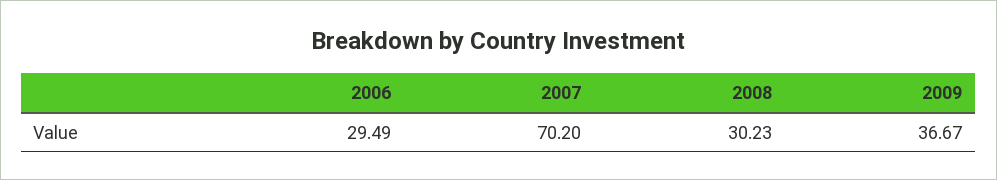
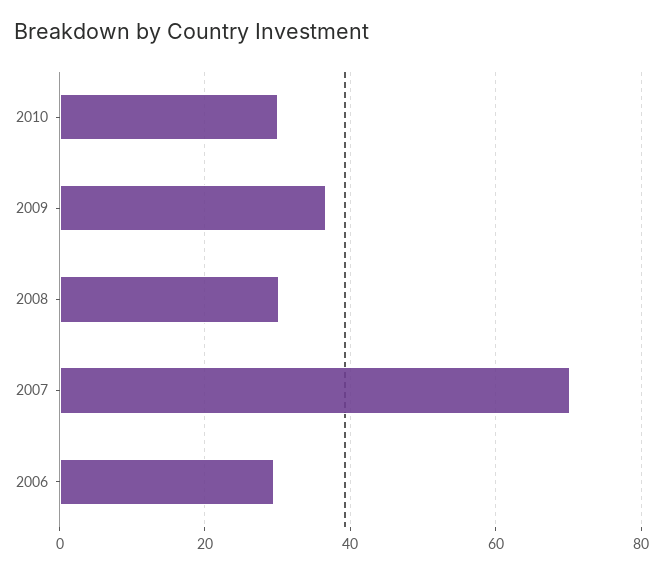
2010: none -> 30

